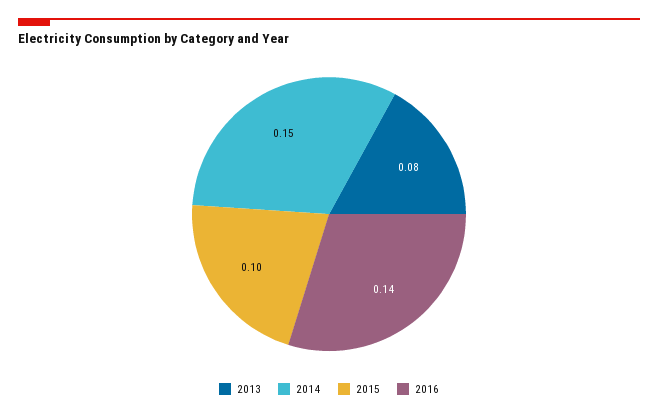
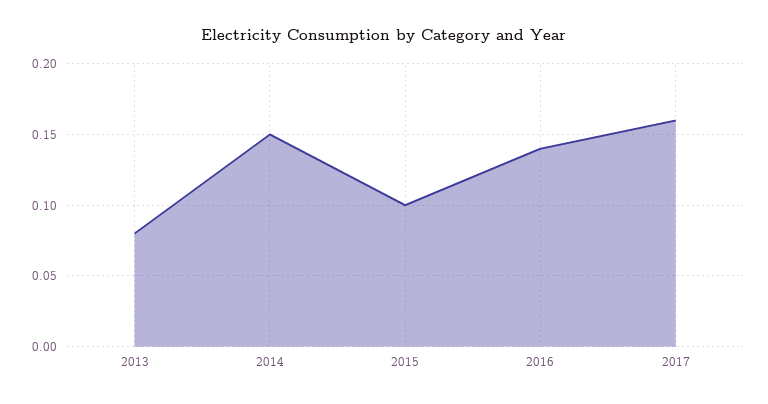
2017: none -> 0.16

